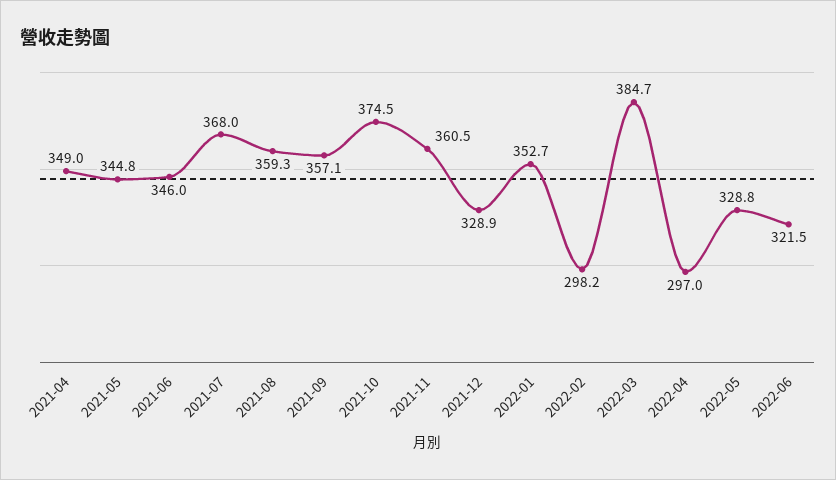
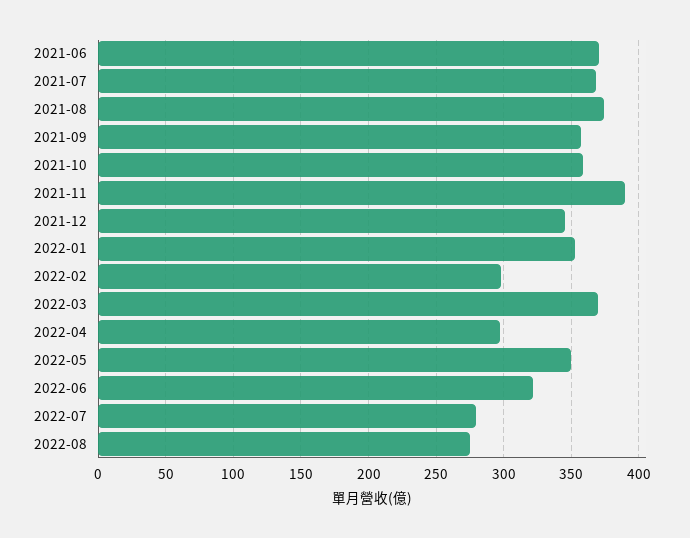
2021-04: 349 -> none
2021-05: 344.8 -> none
2021-06: 346 -> 370
2021-08: 359.3 -> 375
2021-10: 374.5 -> 360
2021-11: 360.5 -> 390
2021-12: 328.9 -> 345
2022-03: 384.7 -> 370
2022-05: 328.8 -> 350
2022-07: none -> 280
2022-08: none -> 275

